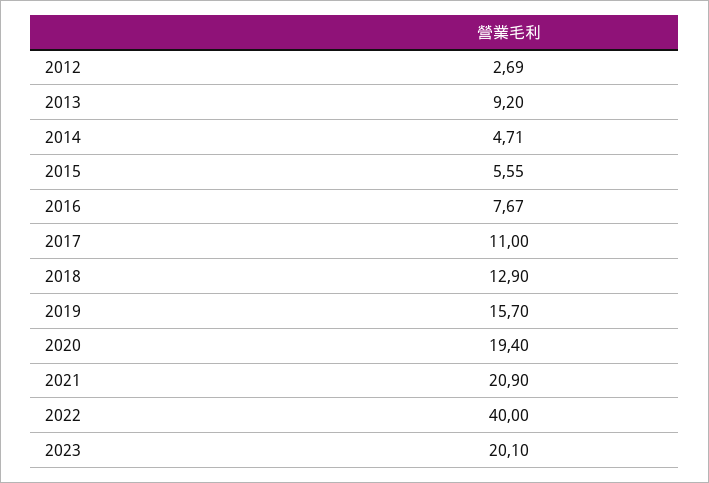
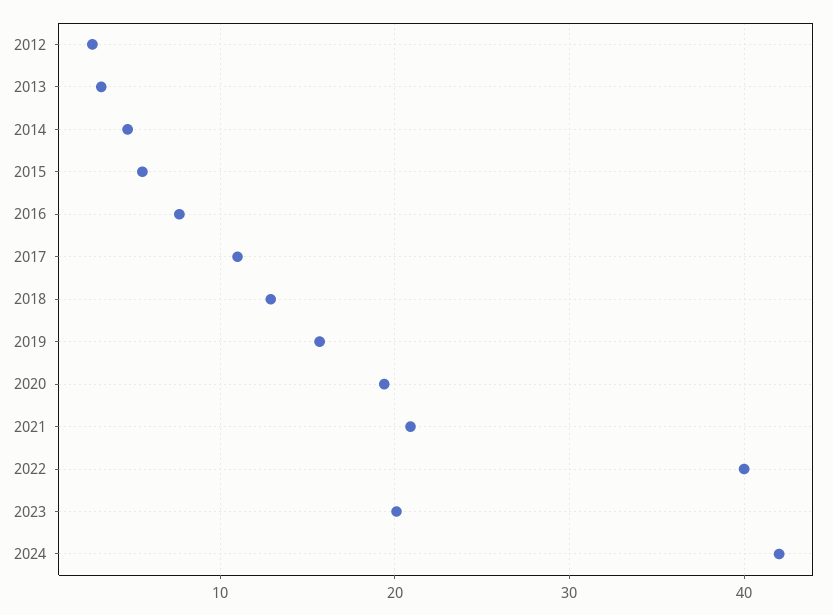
2013: 9.2 -> 3
2024: none -> 42

